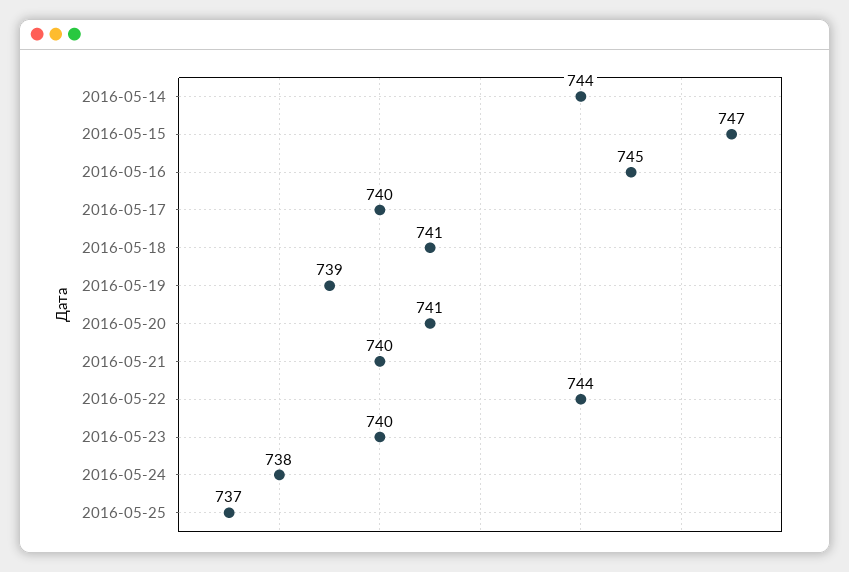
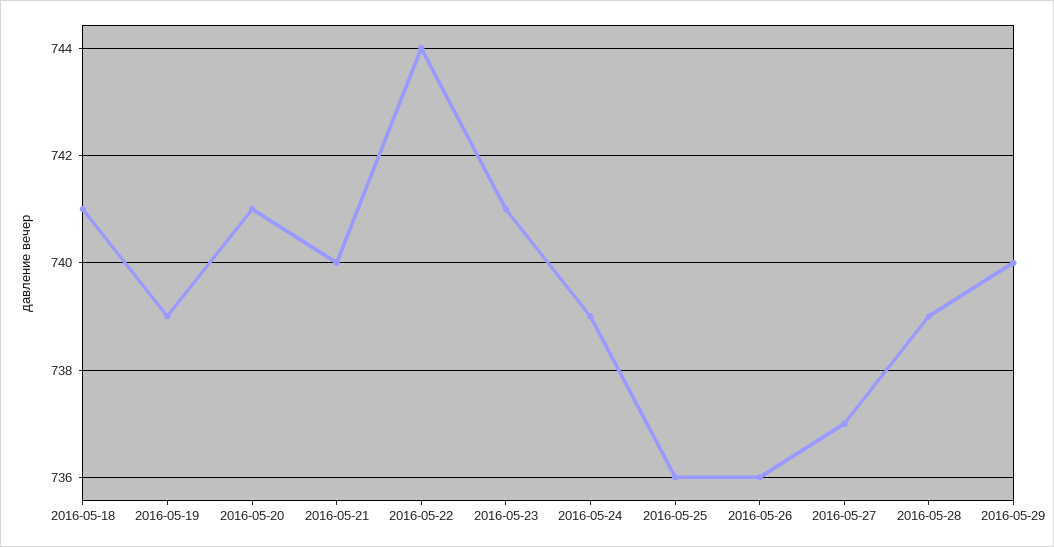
2016-05-14: 744 -> none
2016-05-15: 747 -> none
2016-05-16: 745 -> none
2016-05-17: 740 -> none
2016-05-23: 740 -> 741
2016-05-24: 738 -> 739
2016-05-25: 737 -> 736
2016-05-26: none -> 736
2016-05-27: none -> 737
2016-05-28: none -> 739
2016-05-29: none -> 740

